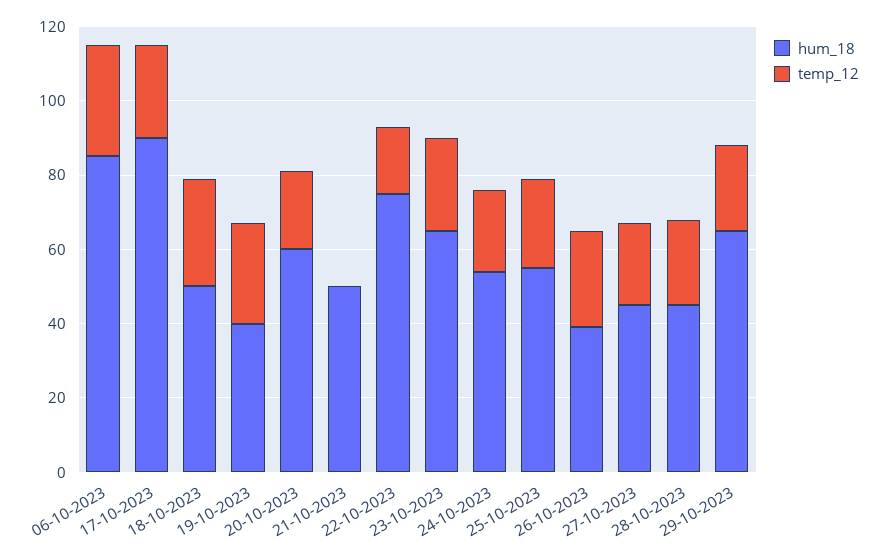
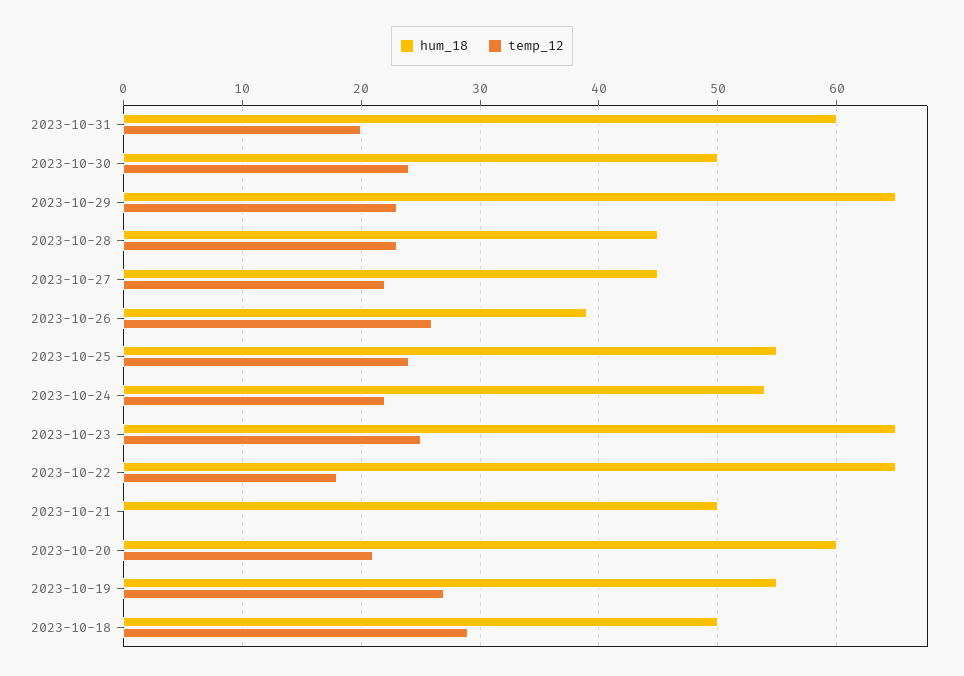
hum_18, 06-10-2023: 85 -> none
temp_12, 06-10-2023: 30 -> none
hum_18, 17-10-2023: 90 -> none
temp_12, 17-10-2023: 25 -> none
hum_18, 19-10-2023: 40 -> 55
hum_18, 22-10-2023: 75 -> 65
hum_18, 2023-10-31: none -> 60
temp_12, 2023-10-31: none -> 20
hum_18, 2023-10-30: none -> 50
temp_12, 2023-10-30: none -> 24

